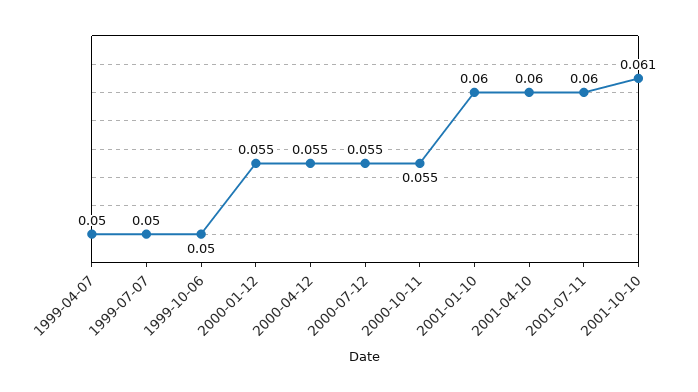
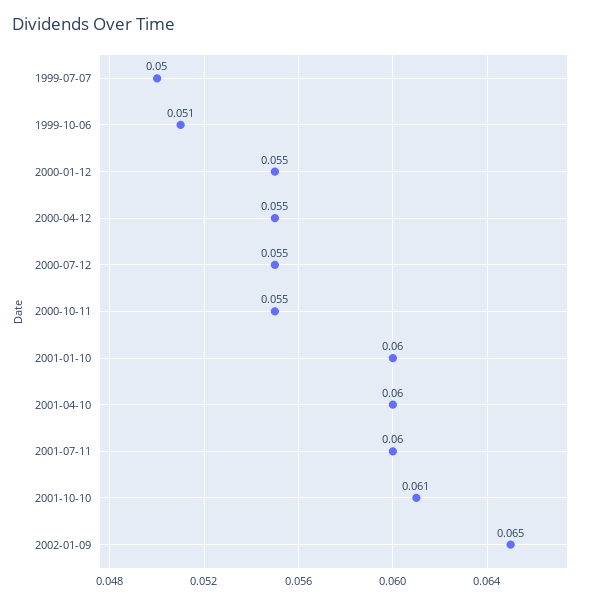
1999-04-07: 0.05 -> none
1999-10-06: 0.05 -> 0.051
2002-01-09: none -> 0.065

